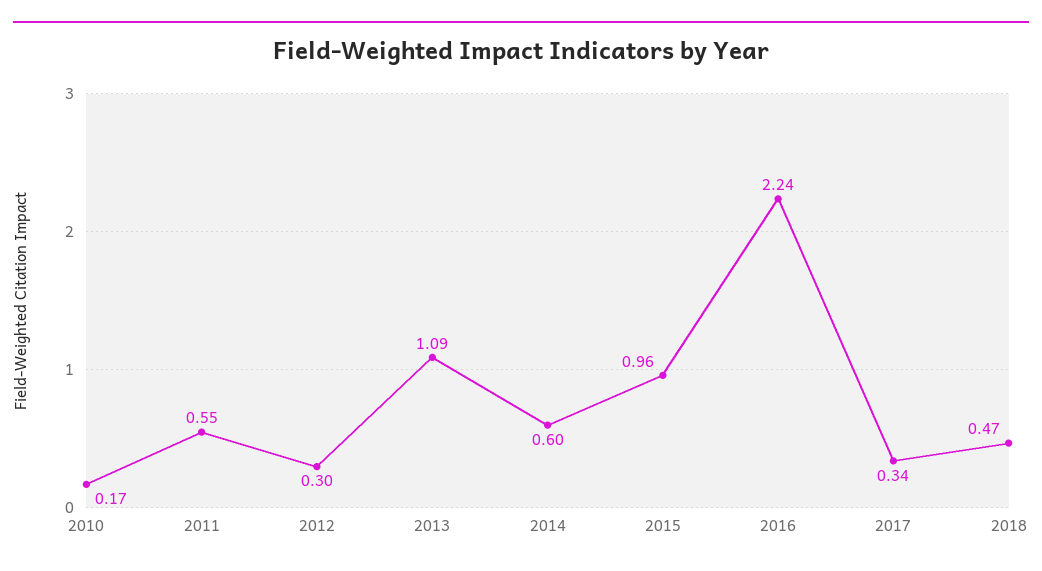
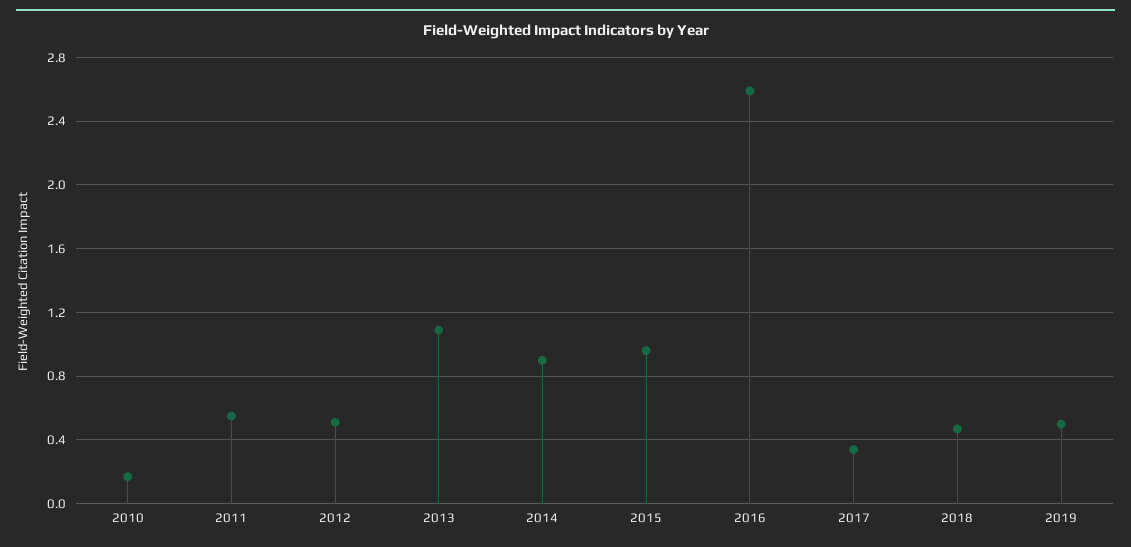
2012: 0.3 -> 0.5
2014: 0.6 -> 0.9
2016: 2.24 -> 2.6
2019: none -> 0.5

